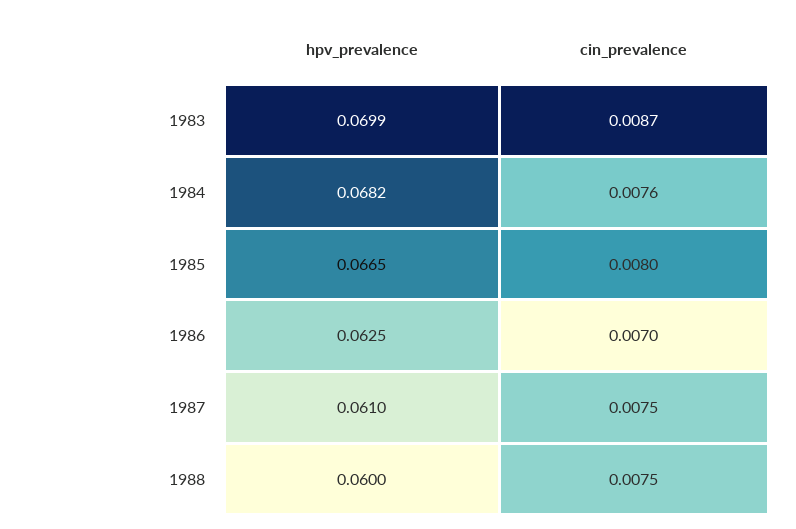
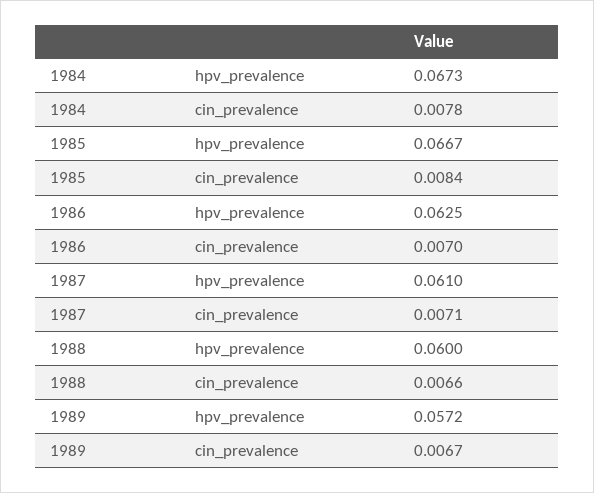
hpv_prevalence, 1983: 0.0699 -> none
cin_prevalence, 1983: 0.0087 -> none
hpv_prevalence, 1984: 0.0682 -> 0.0673
cin_prevalence, 1984: 0.0076 -> 0.0078
hpv_prevalence, 1985: 0.0665 -> 0.0667
cin_prevalence, 1985: 0.008 -> 0.0084
cin_prevalence, 1987: 0.0075 -> 0.0071
cin_prevalence, 1988: 0.0075 -> 0.0066
hpv_prevalence, 1989: none -> 0.0572
cin_prevalence, 1989: none -> 0.0067

